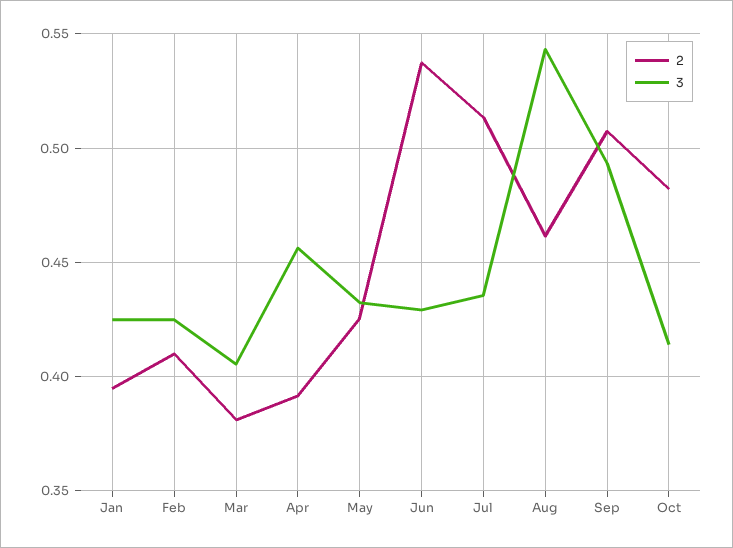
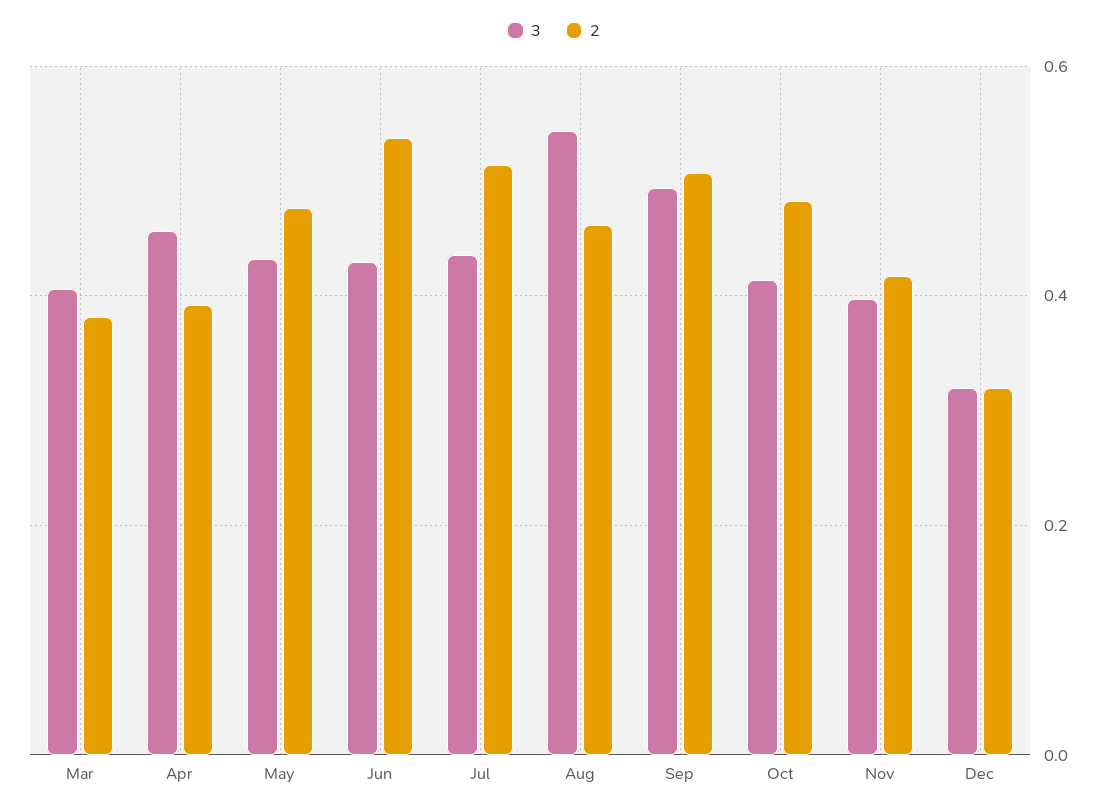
2, Jan: 0.395 -> none
3, Jan: 0.425 -> none
2, Feb: 0.41 -> none
3, Feb: 0.425 -> none
2, May: 0.425 -> 0.48
3, Nov: none -> 0.4
2, Nov: none -> 0.42
3, Dec: none -> 0.32
2, Dec: none -> 0.32

